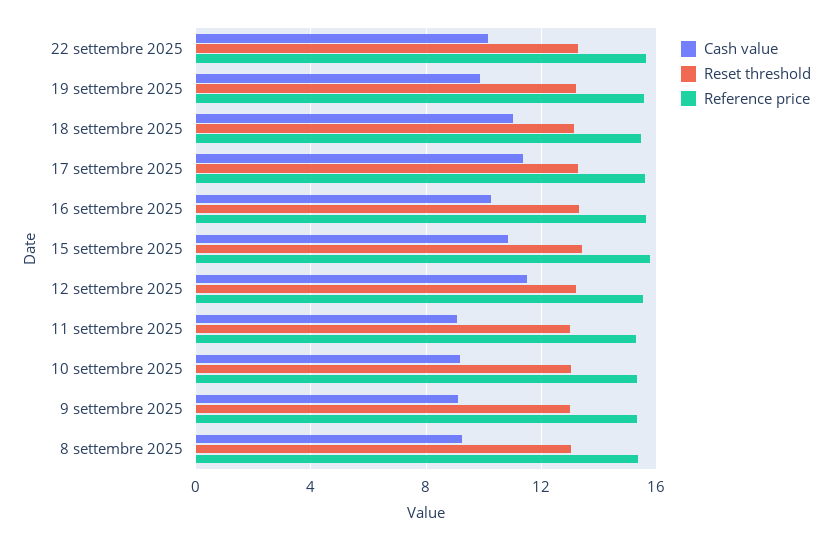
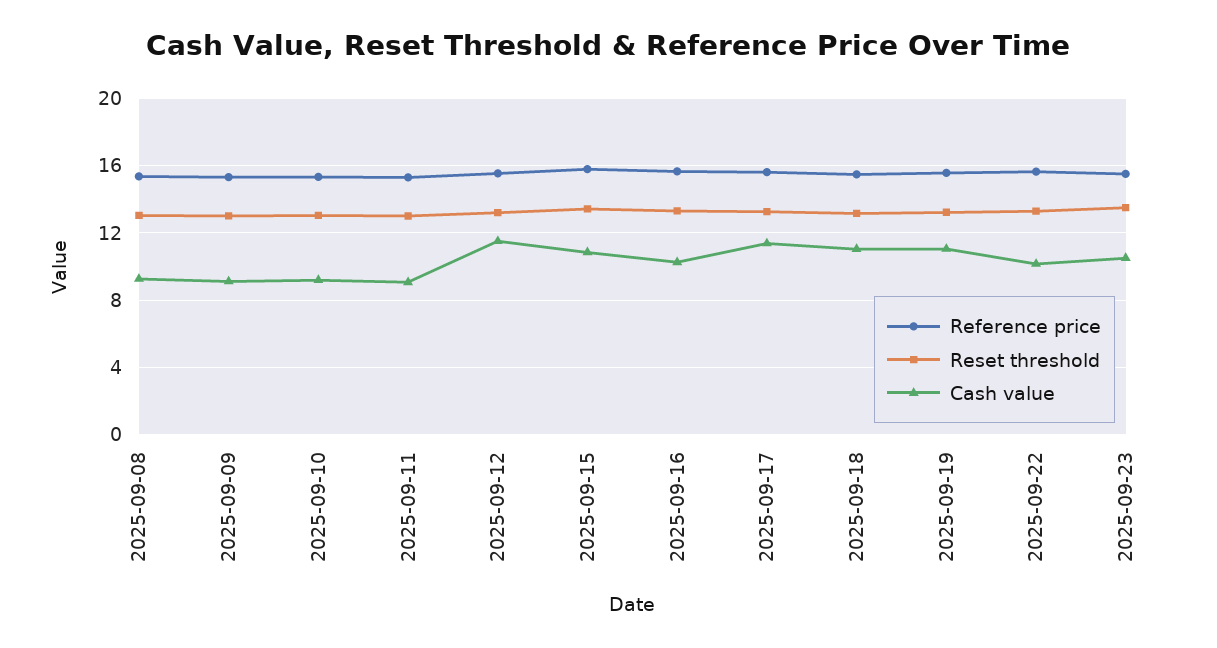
Cash value, 19 settembre 2025: 10 -> 11
Reference price, 2025-09-23: none -> 15.5
Reset threshold, 2025-09-23: none -> 13.5
Cash value, 2025-09-23: none -> 10.5

